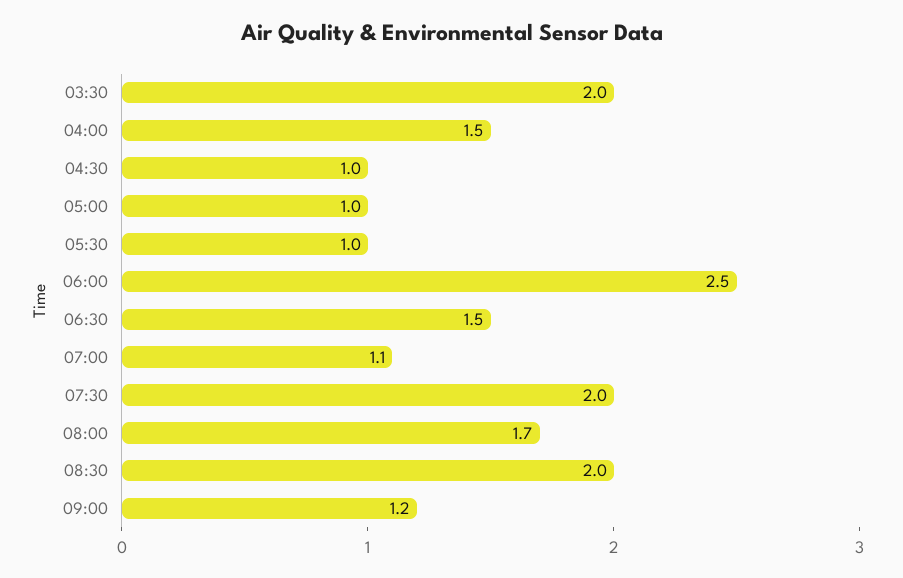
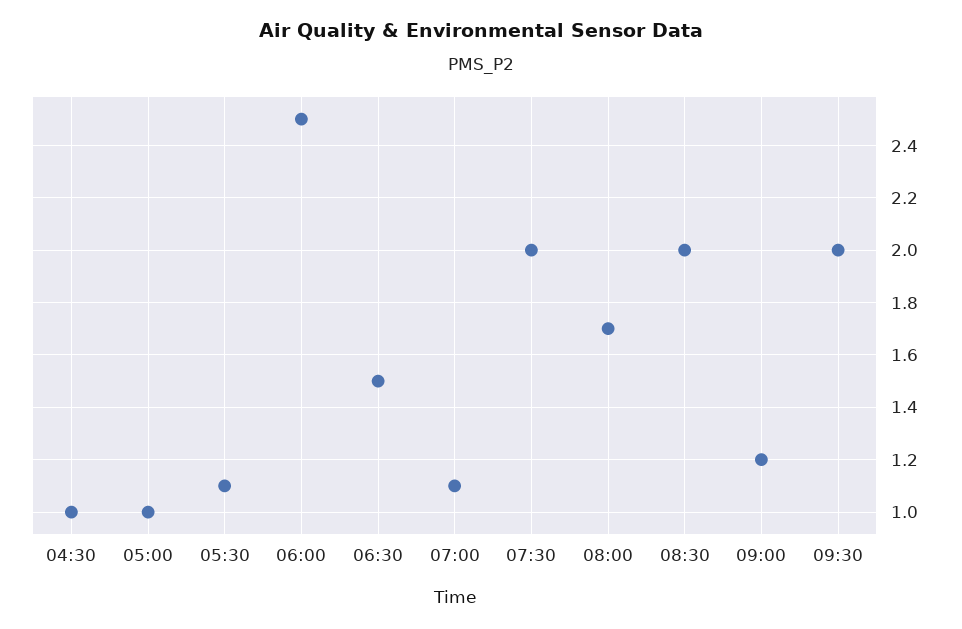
03:30: 2 -> none
04:00: 1.5 -> none
05:30: 1 -> 1.1
09:30: none -> 2

